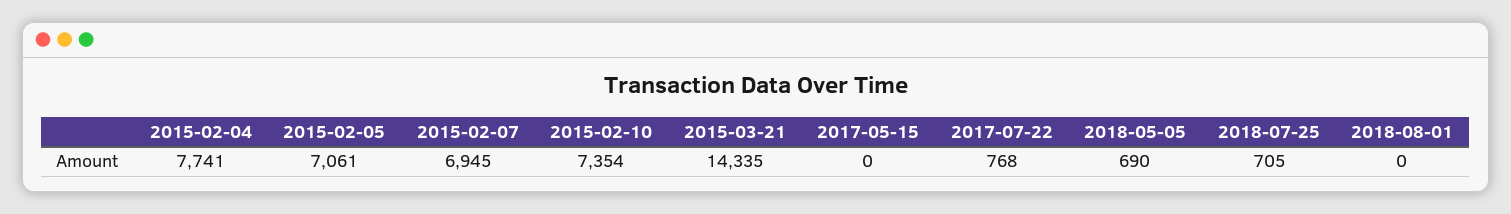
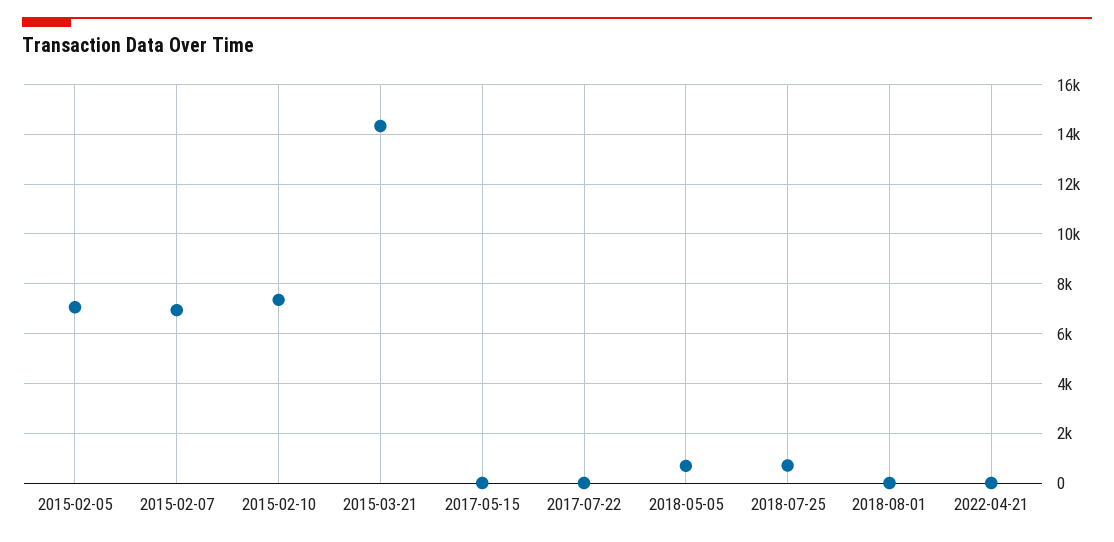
2015-02-04: 7741 -> none
2017-07-22: 768 -> 0
2022-04-21: none -> 0

